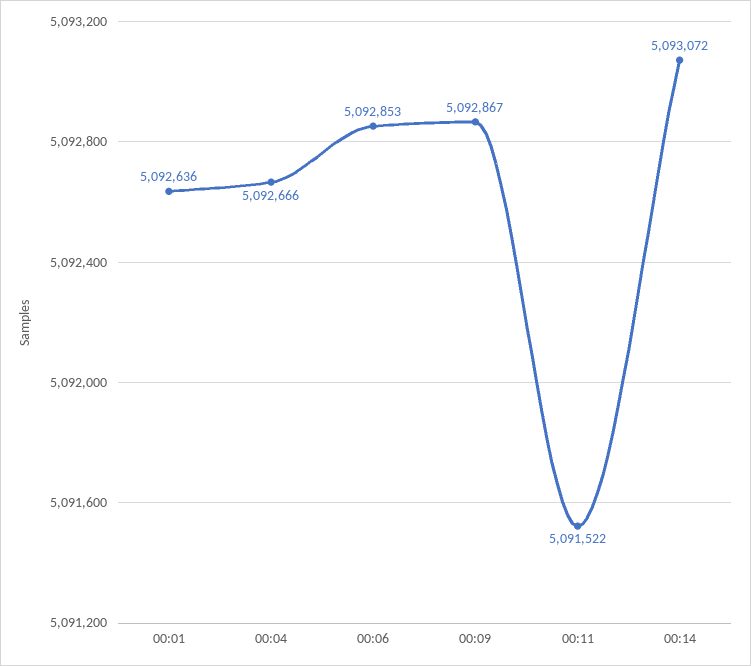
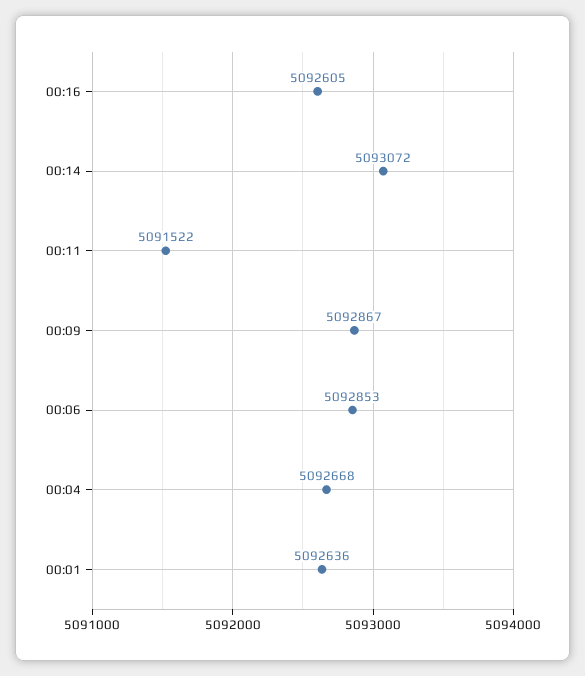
00:04: 5092666 -> 5092668
00:16: none -> 5092605

